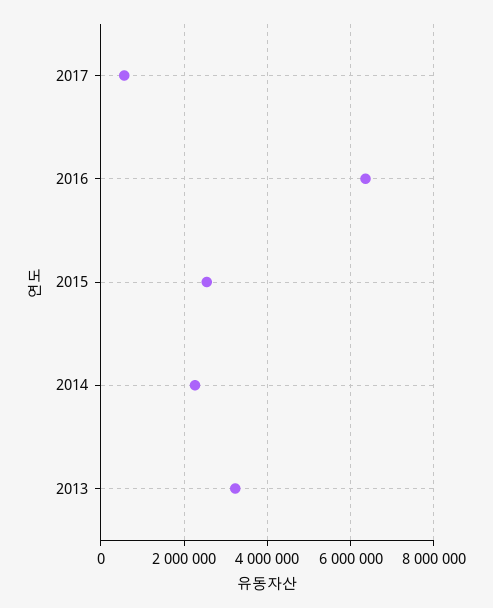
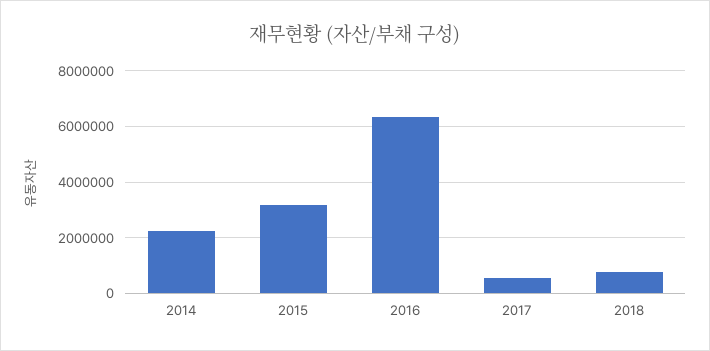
2015: 2600000 -> 3250000
2013: 3200000 -> none
2018: none -> 750000

